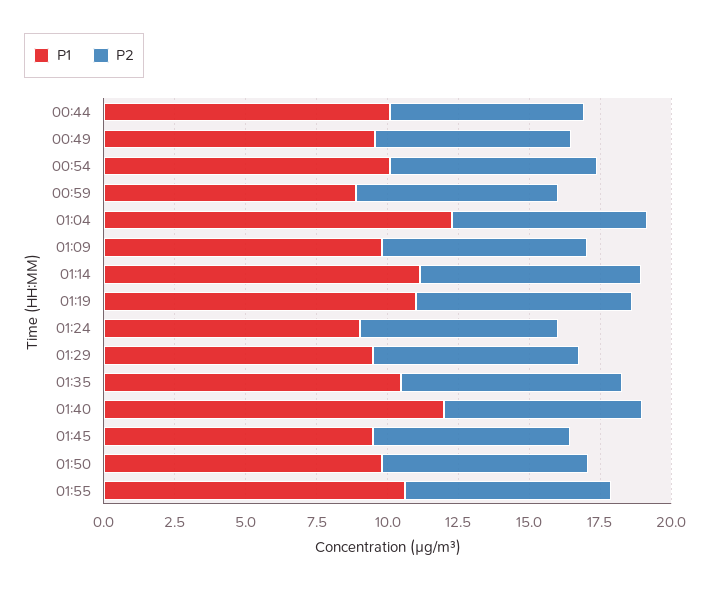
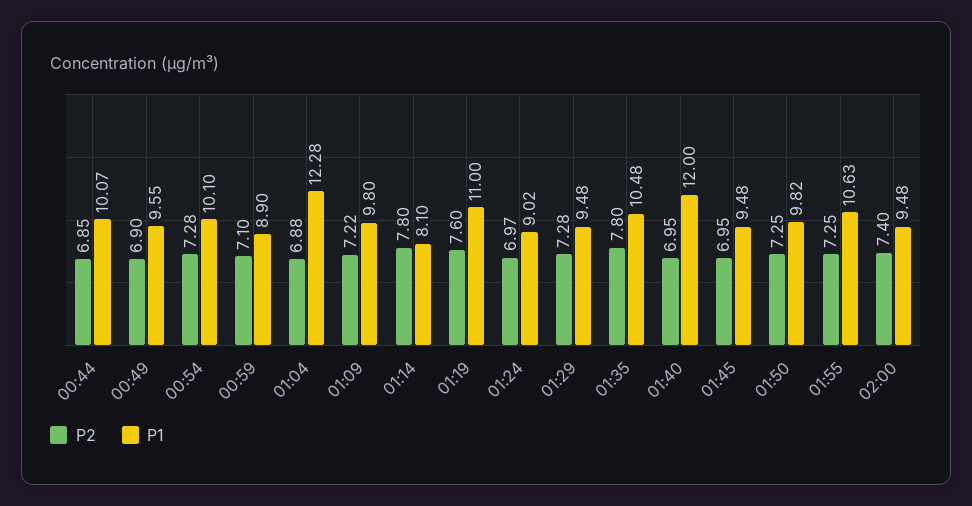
P1, 01:14: 11 -> 8.1
P2, 02:00: none -> 7.4
P1, 02:00: none -> 9.48

